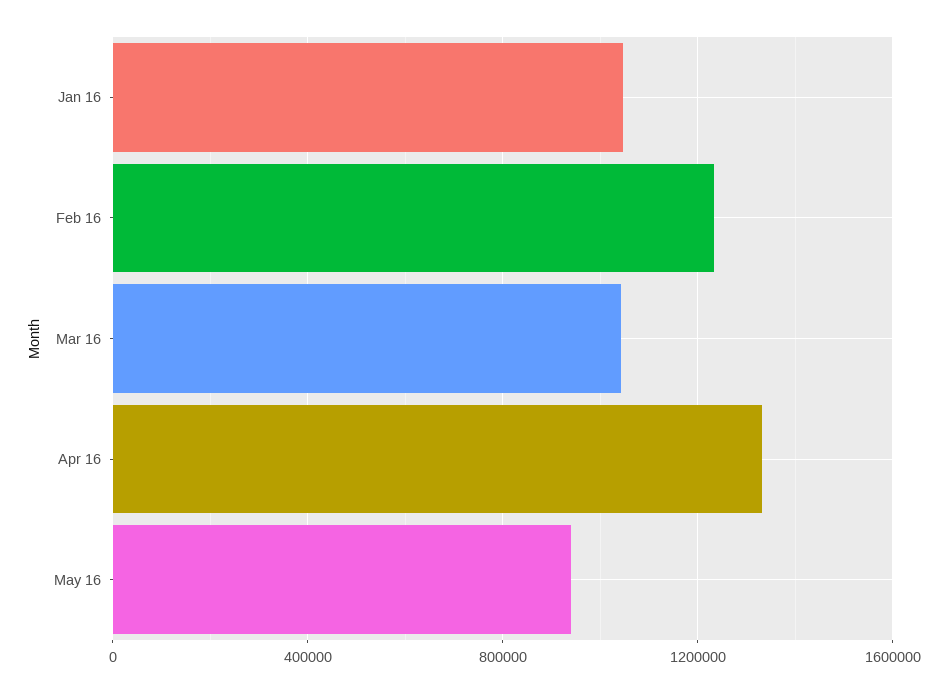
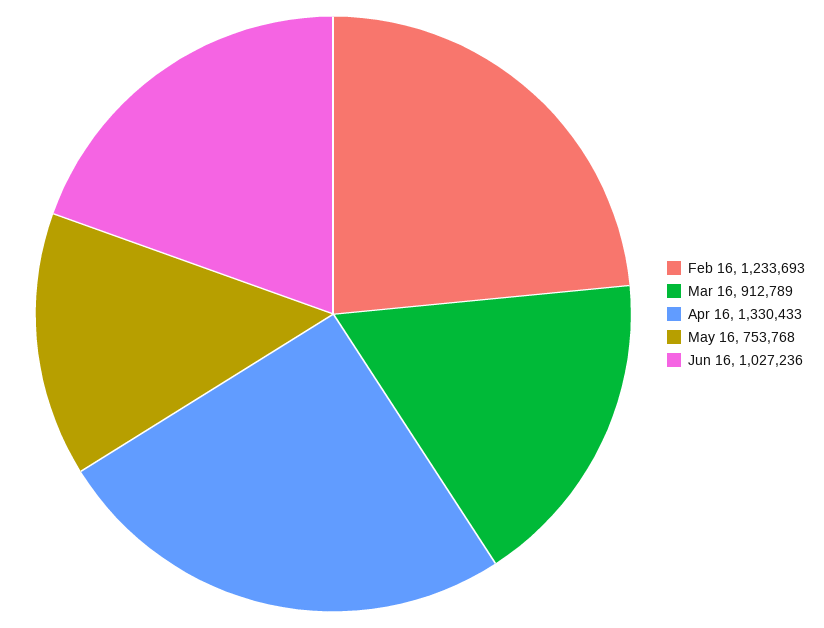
Jan 16: 1050000 -> none
Mar 16: 1050000 -> 912789
May 16: 950000 -> 753768
Jun 16: none -> 1027236

